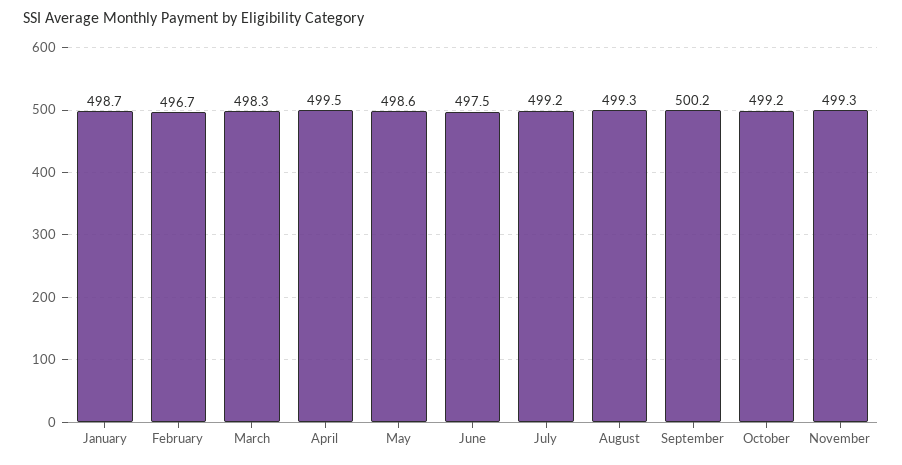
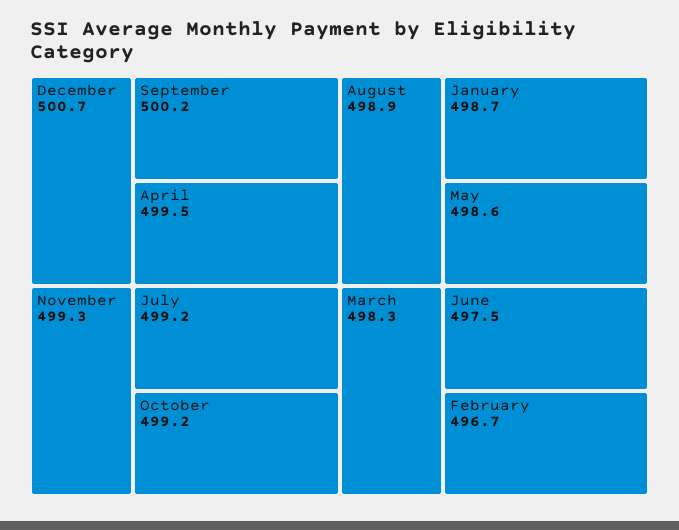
August: 499.3 -> 498.9
December: none -> 500.7

